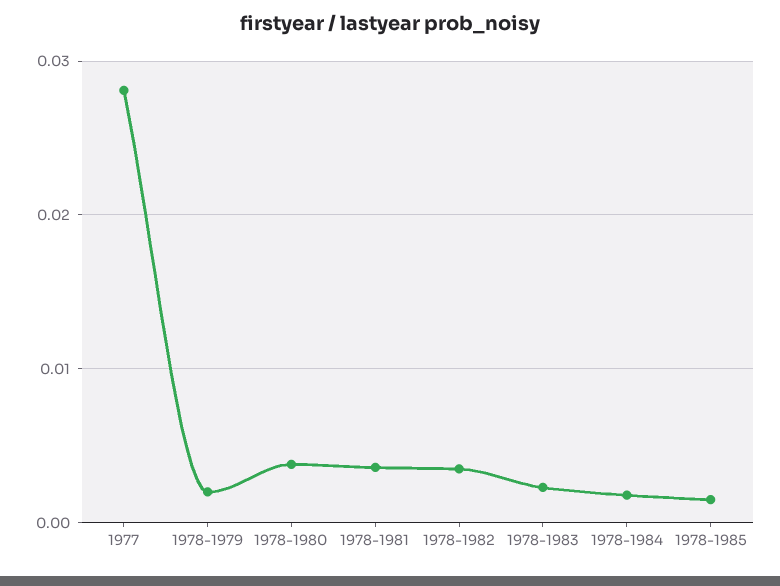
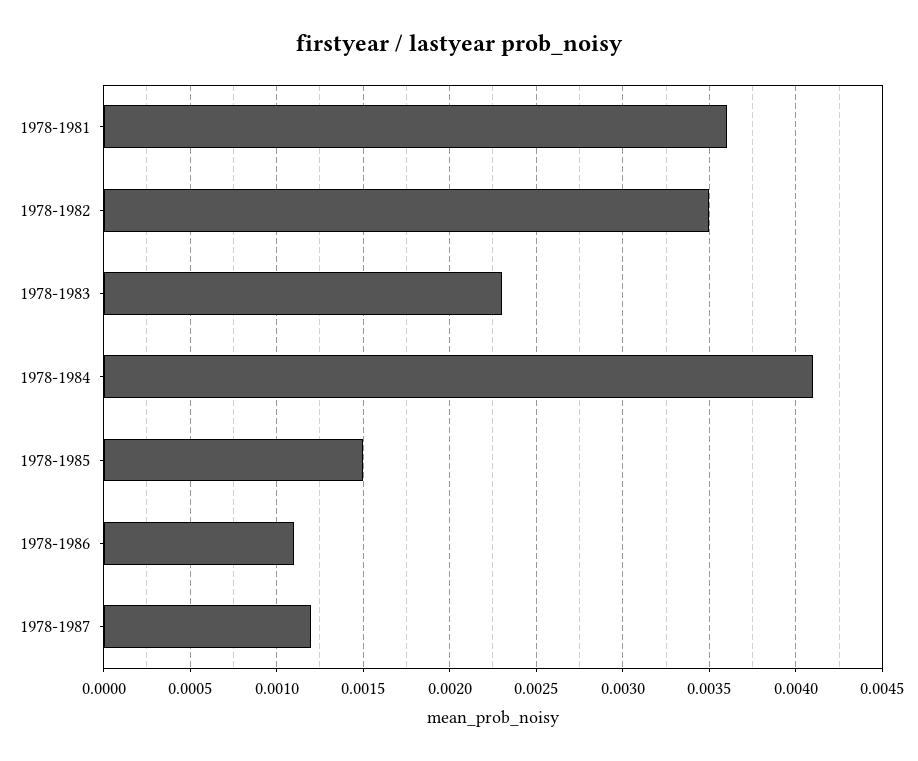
1977: 0.028 -> none
1978-1979: 0.002 -> none
1978-1980: 0.004 -> none
1978-1984: 0.002 -> 0.0041
1978-1986: none -> 0.0011
1978-1987: none -> 0.0012

